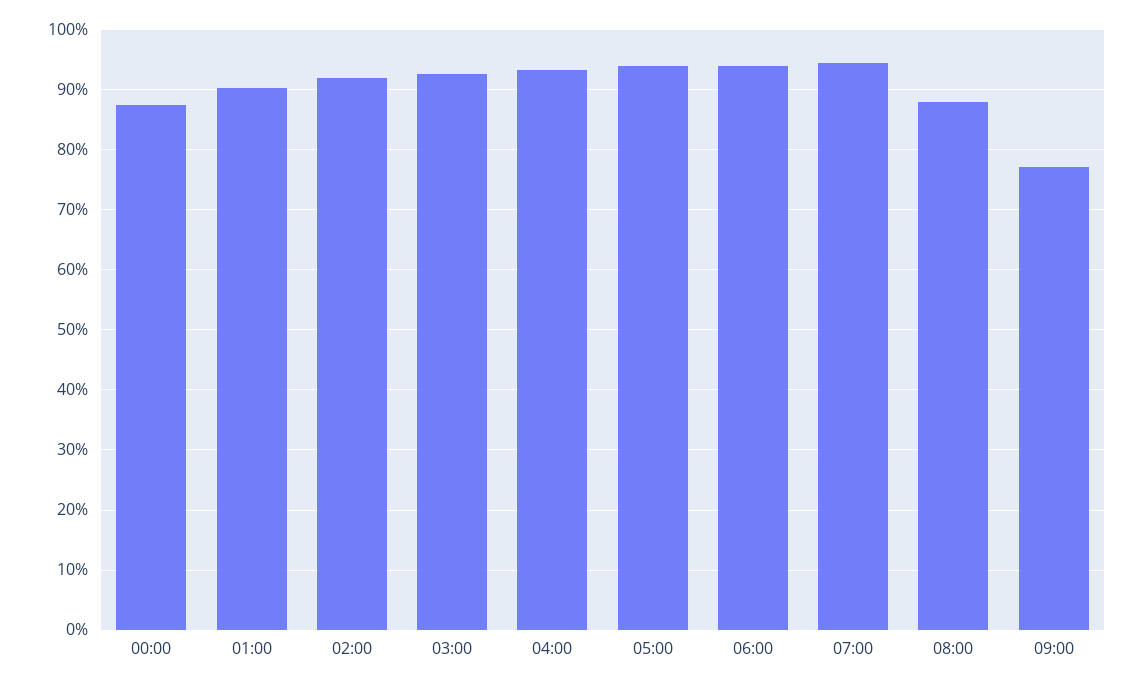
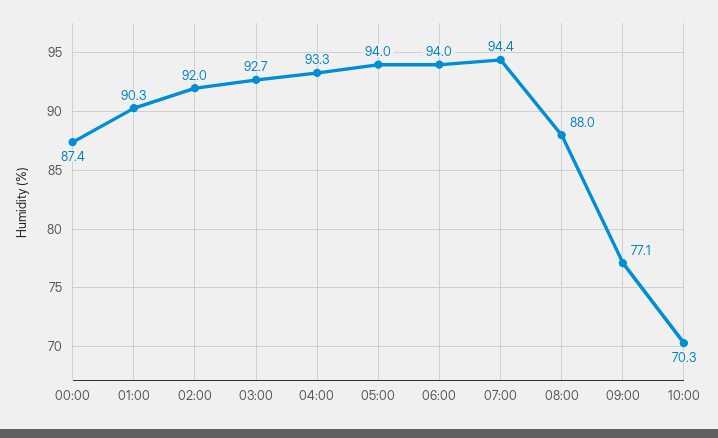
10:00: none -> 70.3

